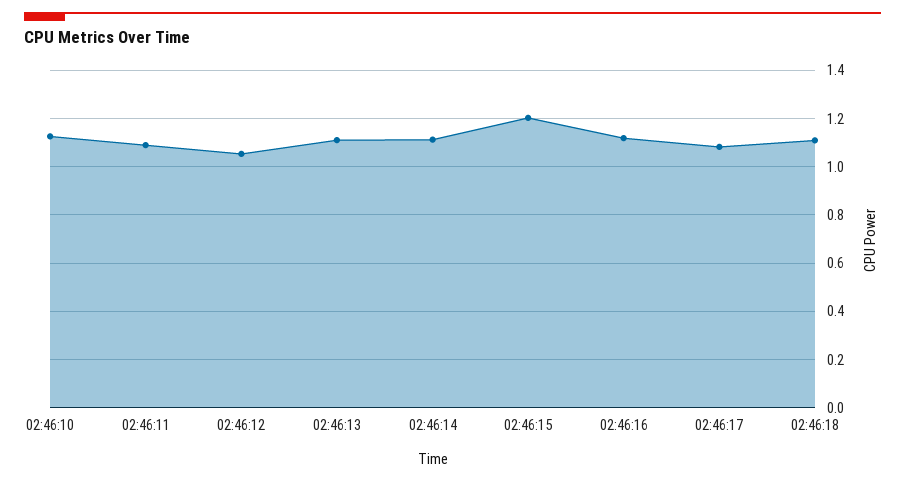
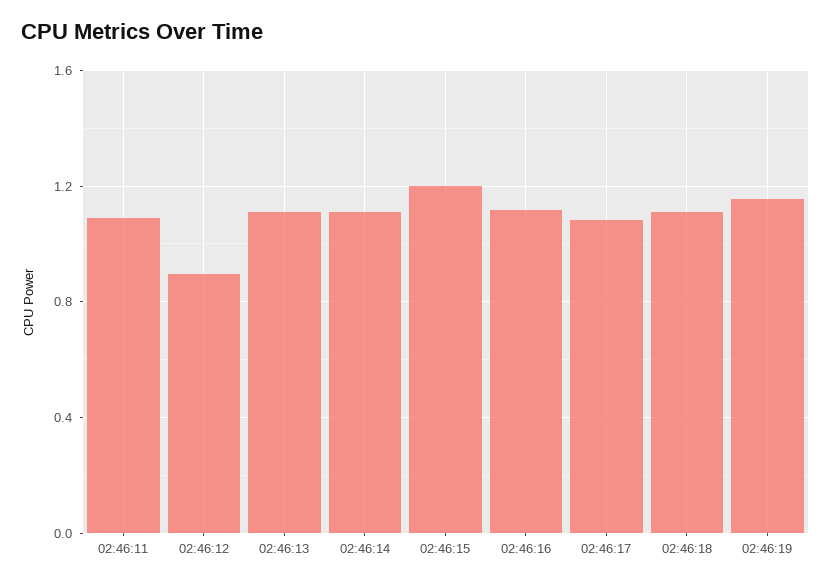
02:46:10: 1.125 -> none
02:46:12: 1.05 -> 0.9
02:46:19: none -> 1.15

